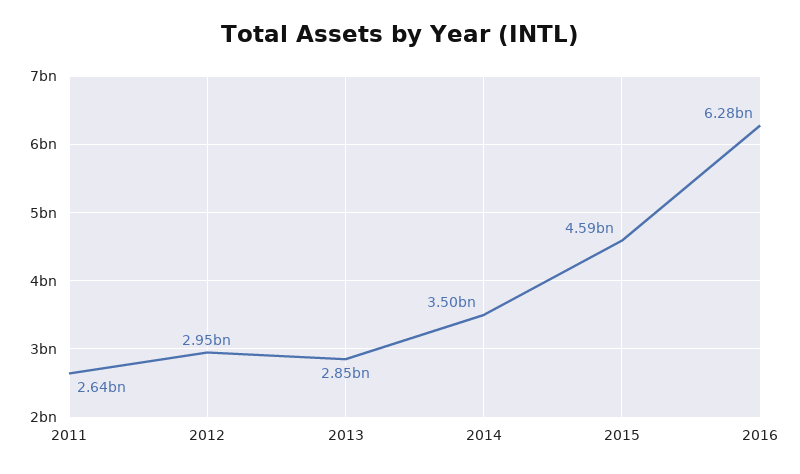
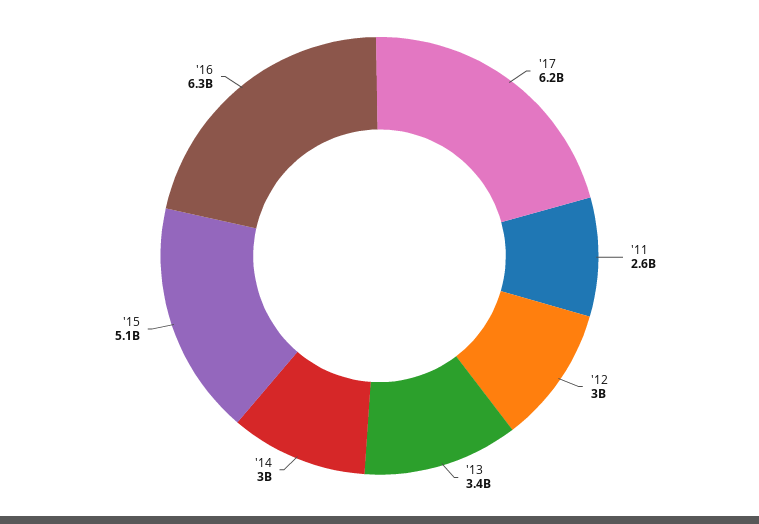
2013: 2850000000 -> 3400000000
2014: 3500000000 -> 3000000000
2015: 4590000000 -> 5100000000
'17: none -> 6200000000

